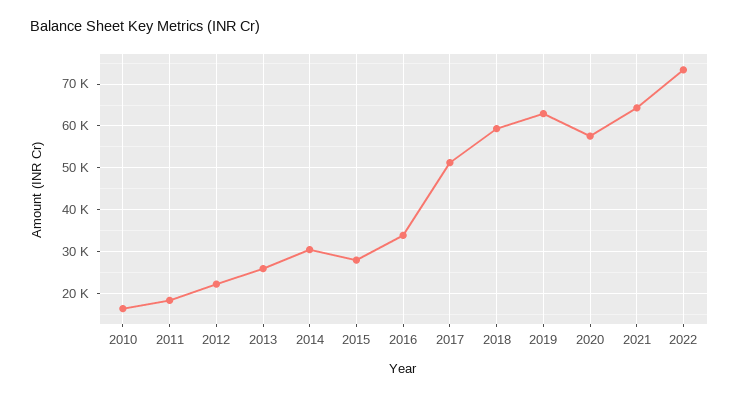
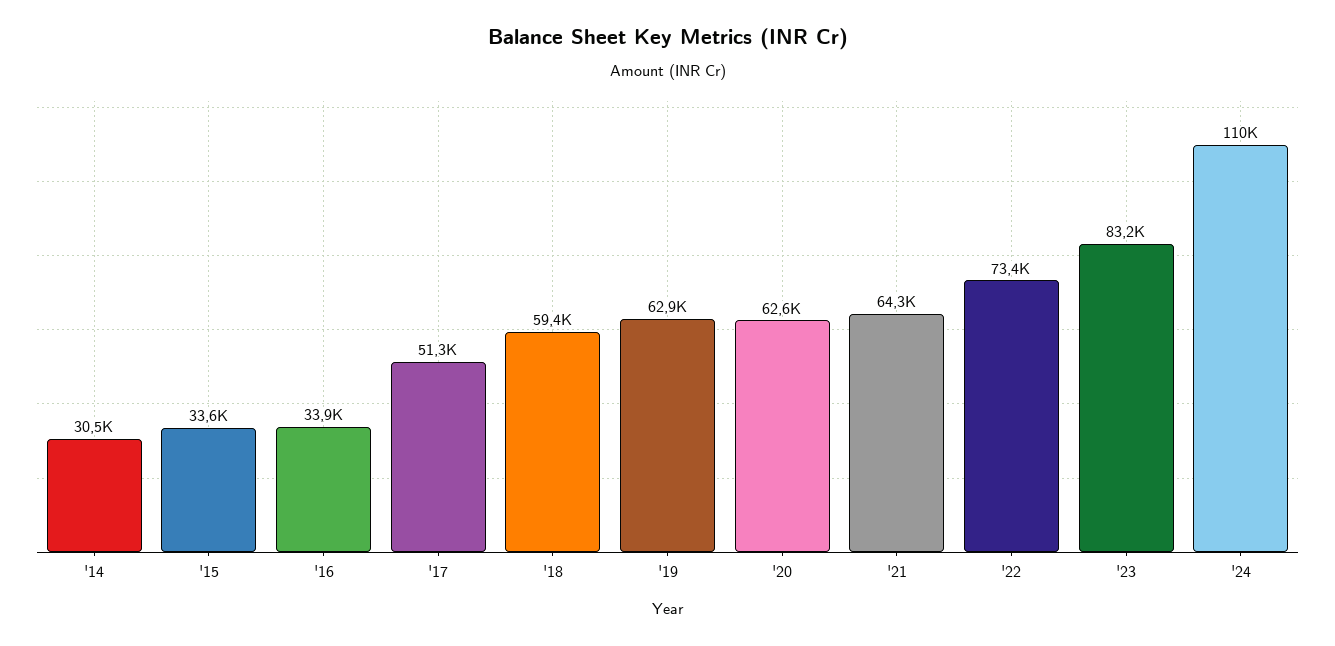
2010: 16000 -> none
2011: 18000 -> none
2012: 22000 -> none
2013: 26000 -> none
2015: 28000 -> 33600
2020: 58000 -> 62600
'23: none -> 83200
'24: none -> 110000

